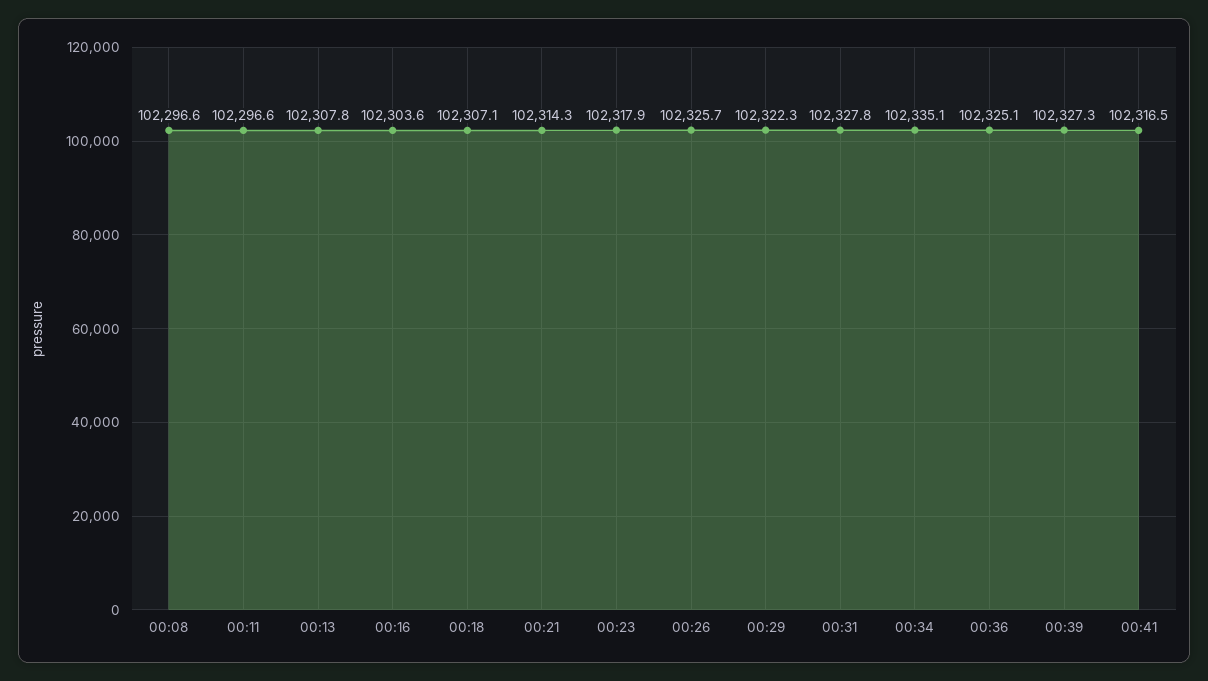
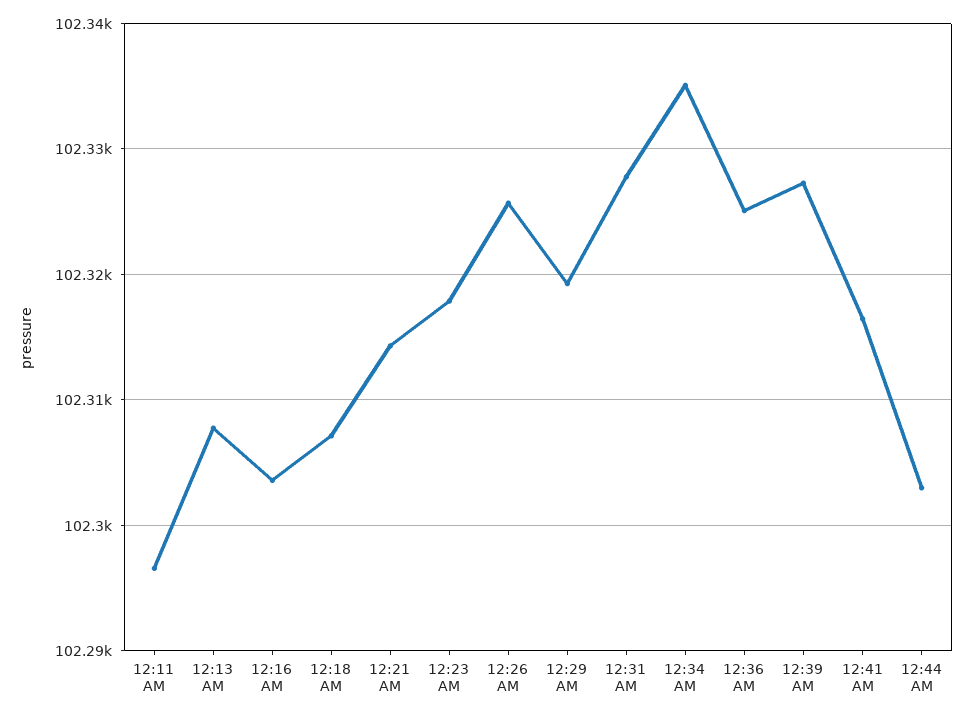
00:08: 102296.6 -> none
00:29: 102322.3 -> 102319
12:44 AM: none -> 102303

